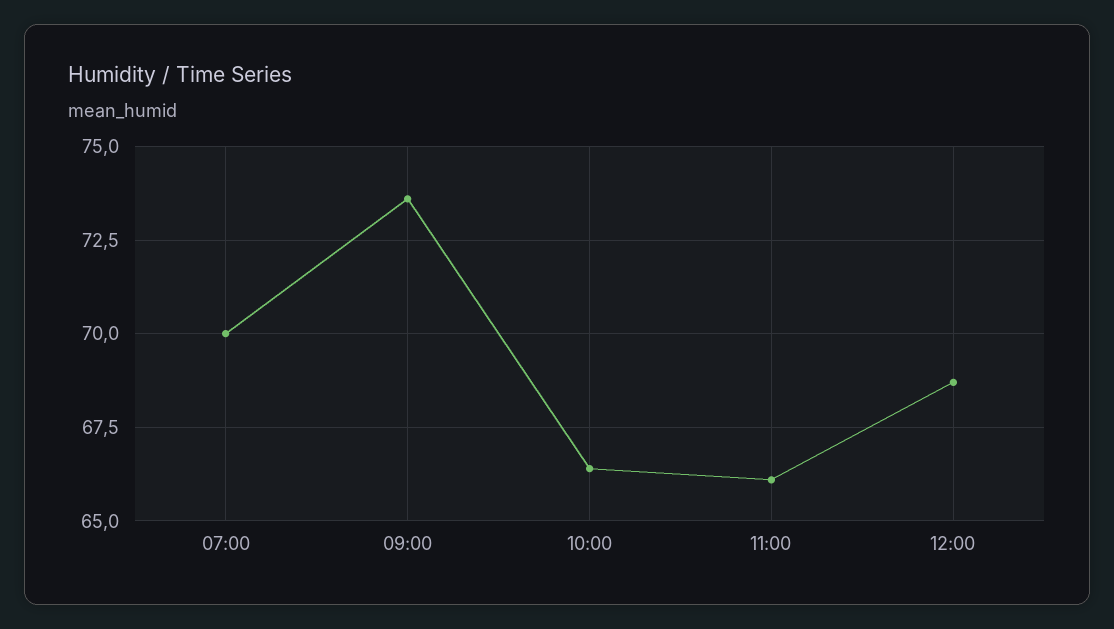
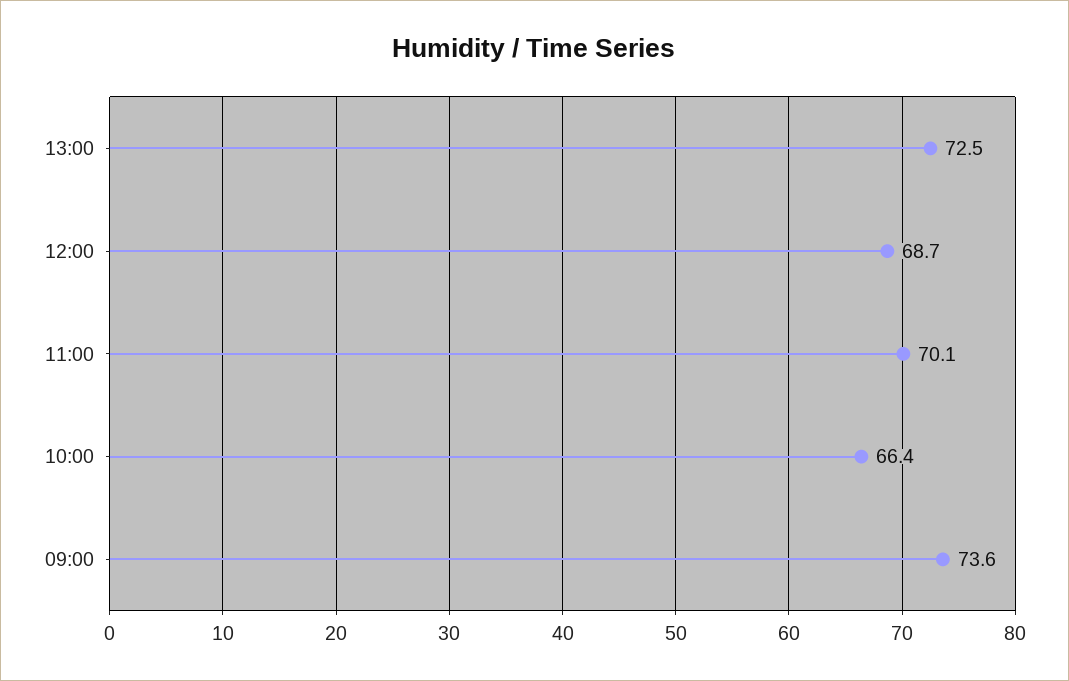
07:00: 70 -> none
11:00: 66 -> 70.1
13:00: none -> 72.5

